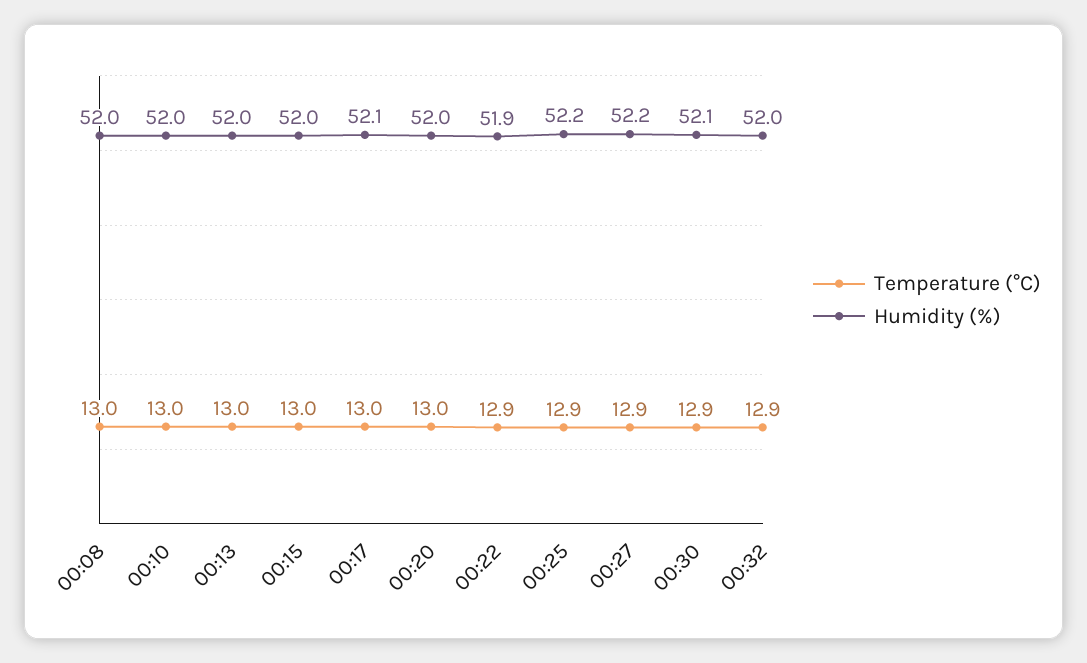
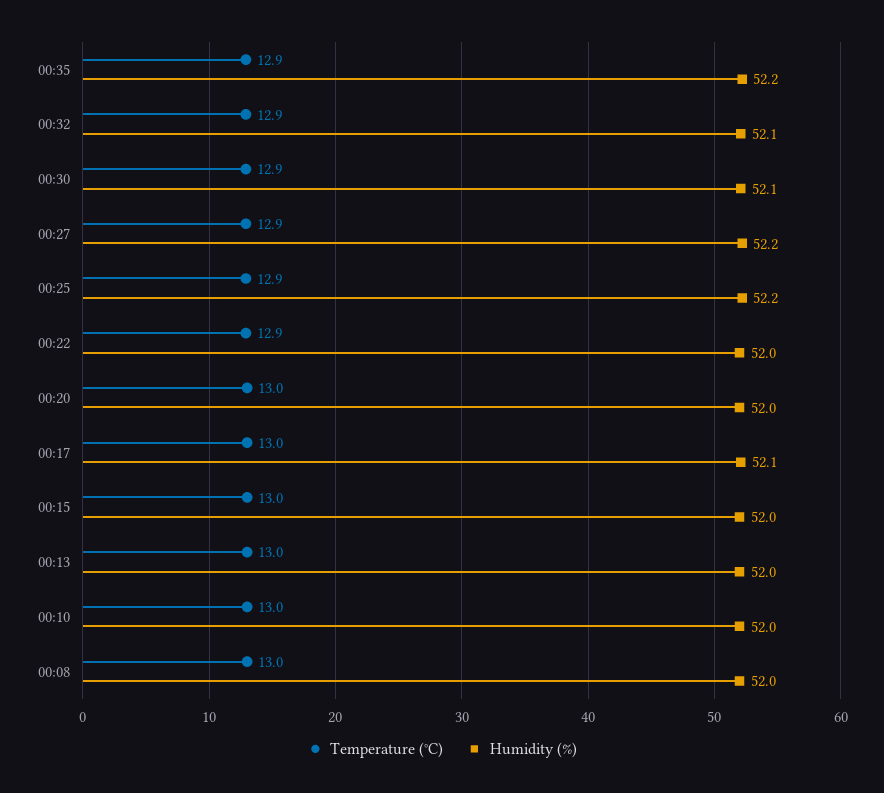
Humidity (%), 00:22: 51.9 -> 52
Humidity (%), 00:32: 52 -> 52.1
Temperature (°C), 00:35: none -> 12.9
Humidity (%), 00:35: none -> 52.2

